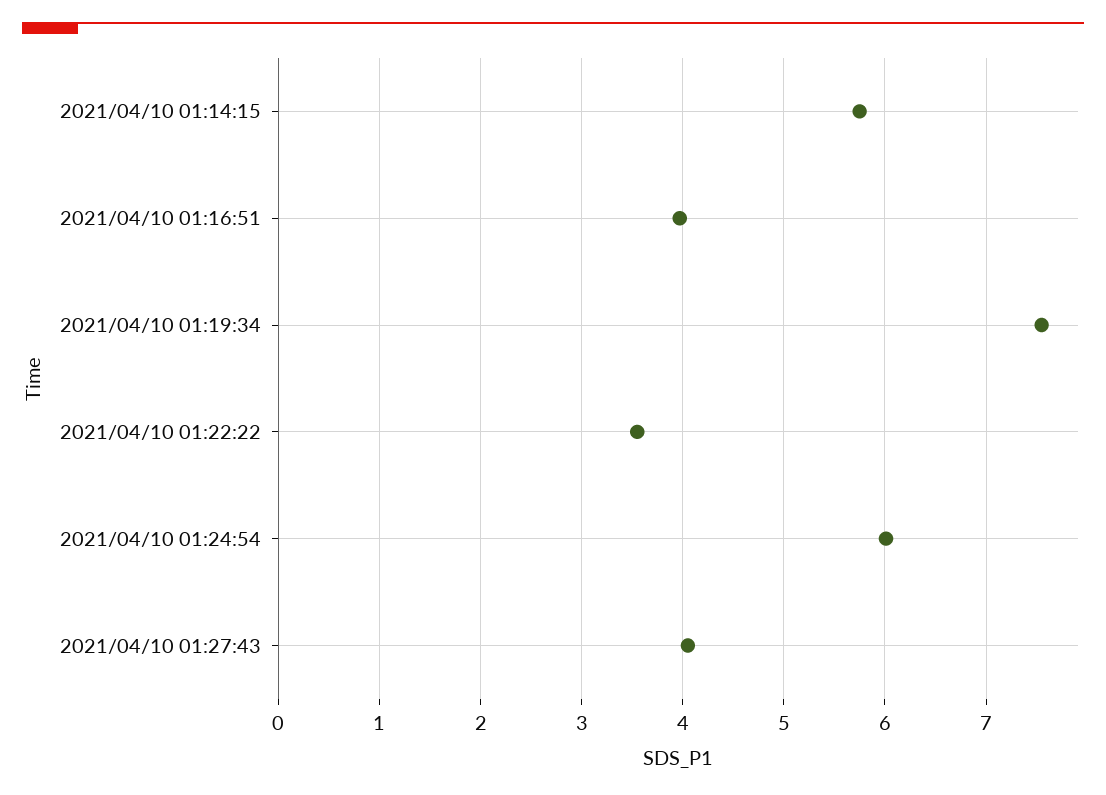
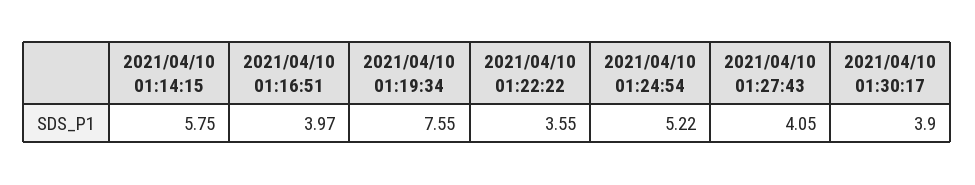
2021/04/10 01:24:54: 6 -> 5.22
2021/04/10 01:30:17: none -> 3.9

